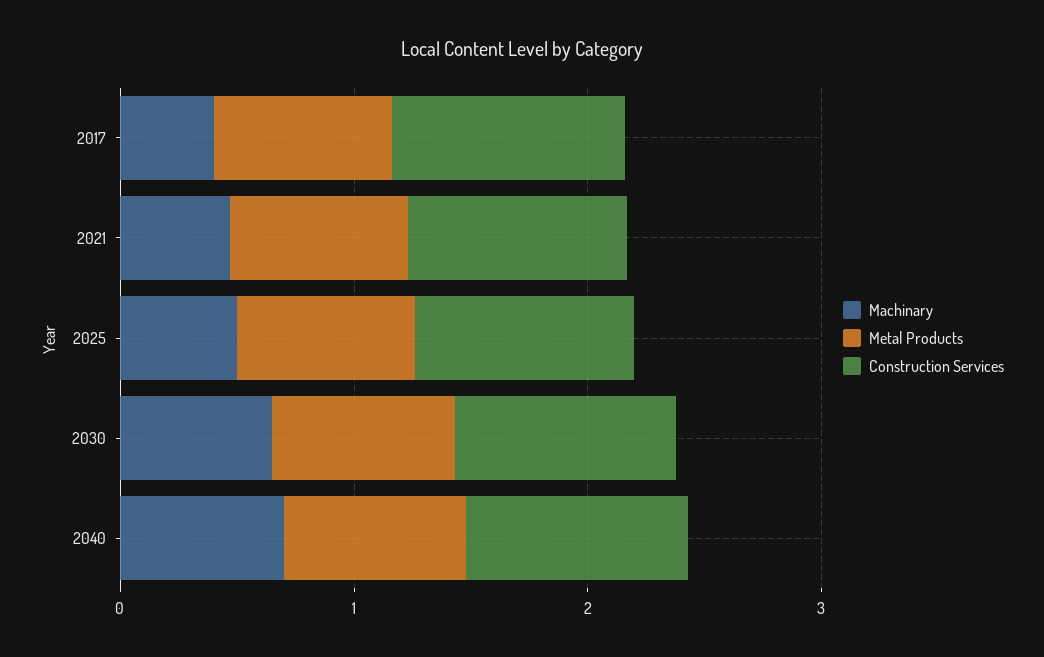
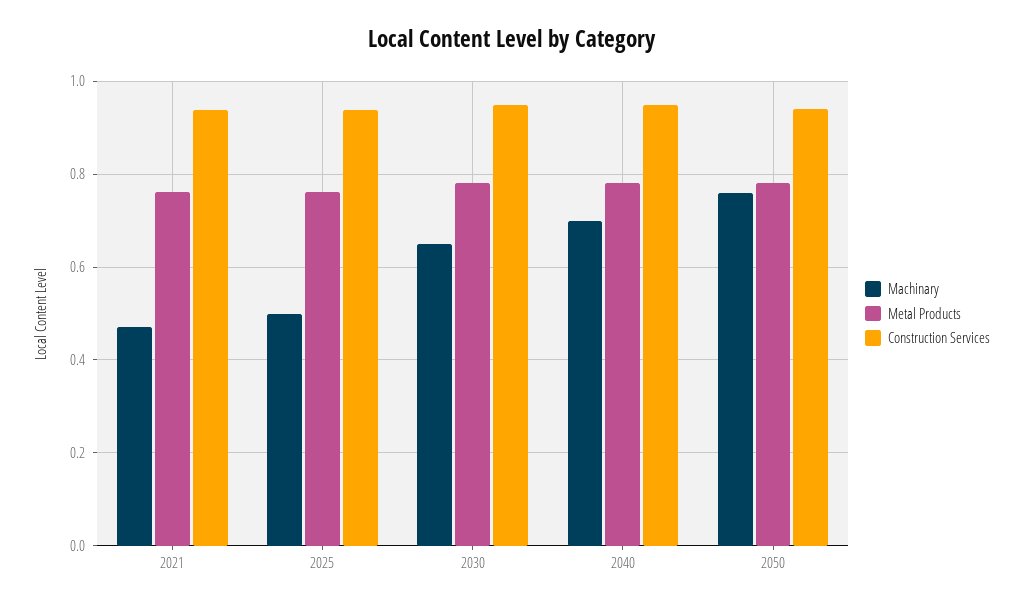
Machinary, 2017: 0.4 -> none
Metal Products, 2017: 0.8 -> none
Construction Services, 2017: 1 -> none
Machinary, 2050: none -> 0.76
Metal Products, 2050: none -> 0.78
Construction Services, 2050: none -> 0.94

